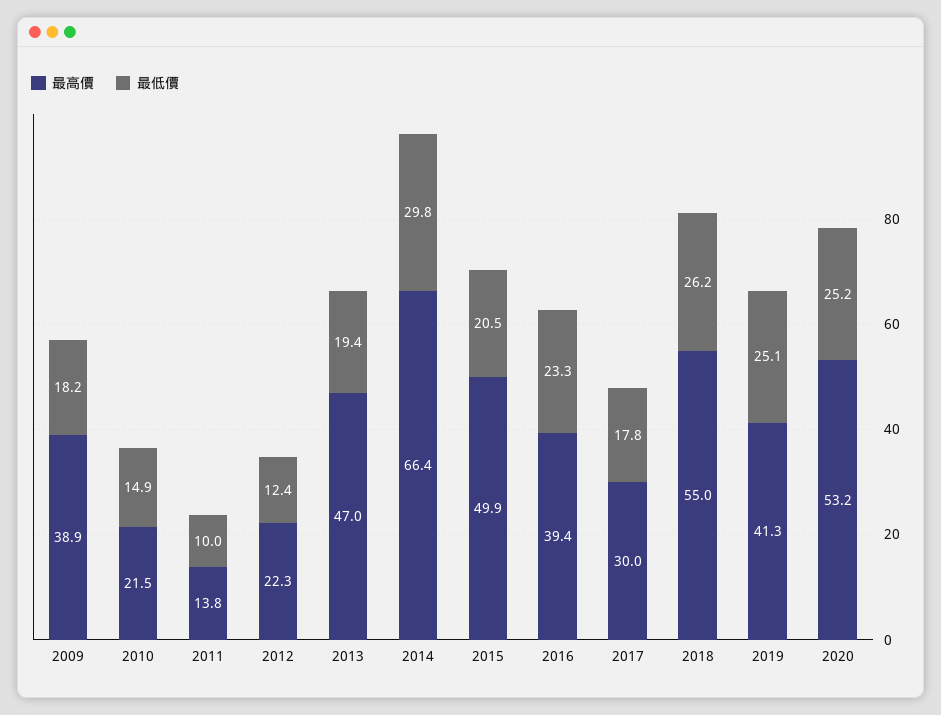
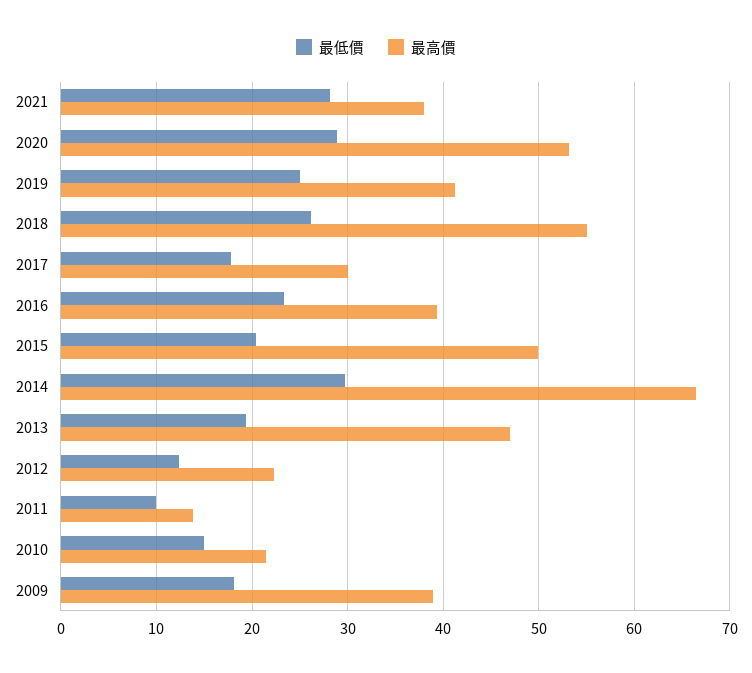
最低價, 2020: 25.2 -> 29
最低價, 2021: none -> 28
最高價, 2021: none -> 38

